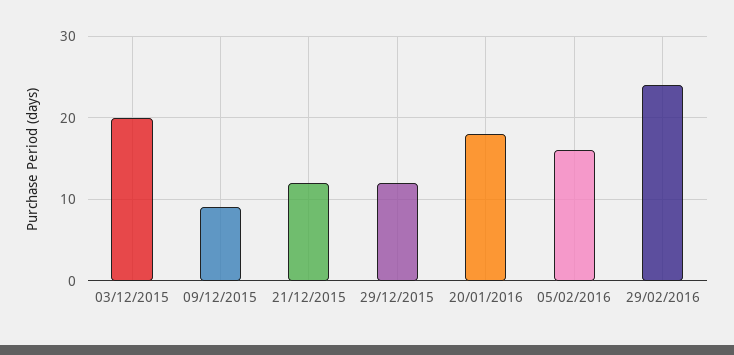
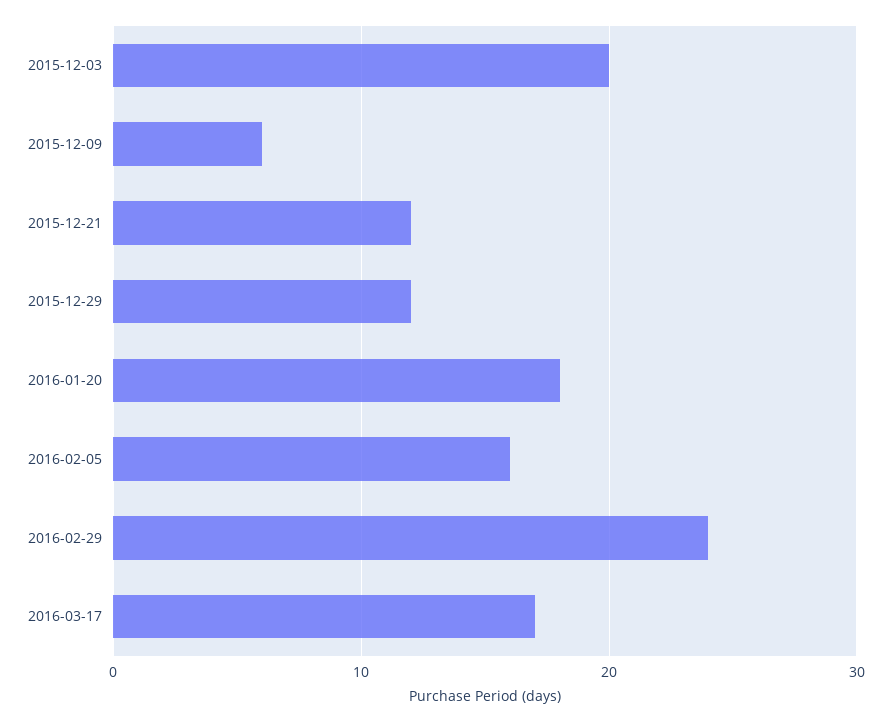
09/12/2015: 9 -> 6
2016-03-17: none -> 17

